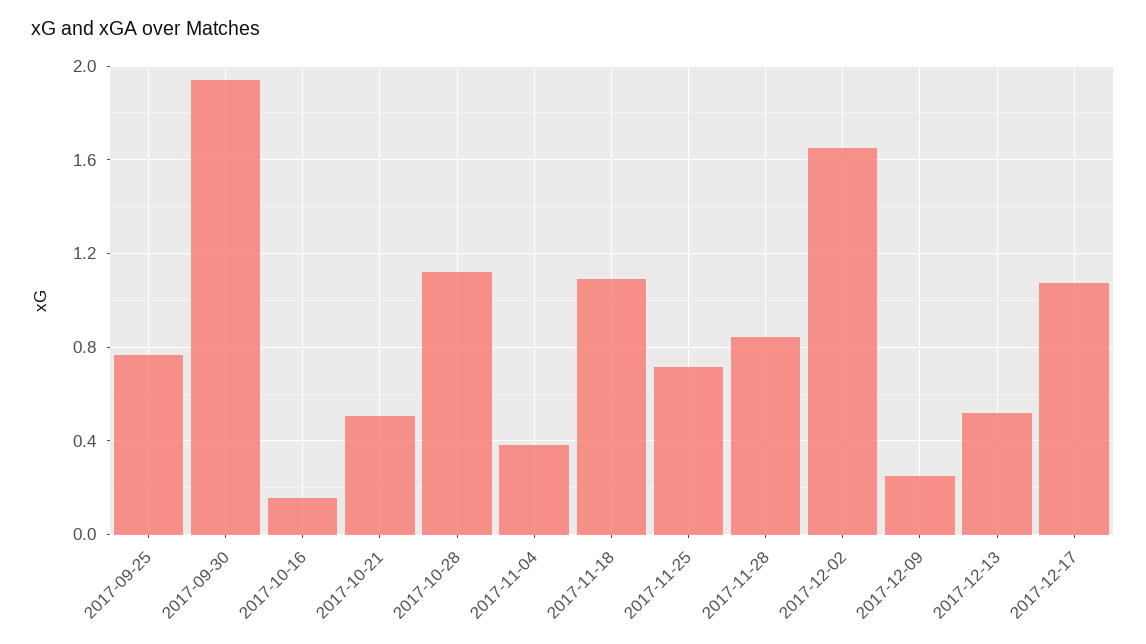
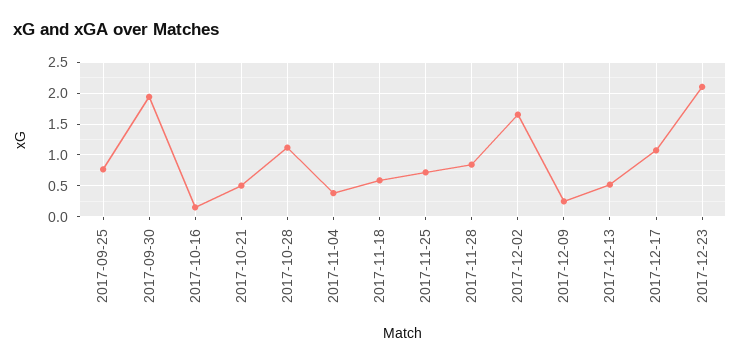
2017-11-18: 1.1 -> 0.6
2017-12-23: none -> 2.1

